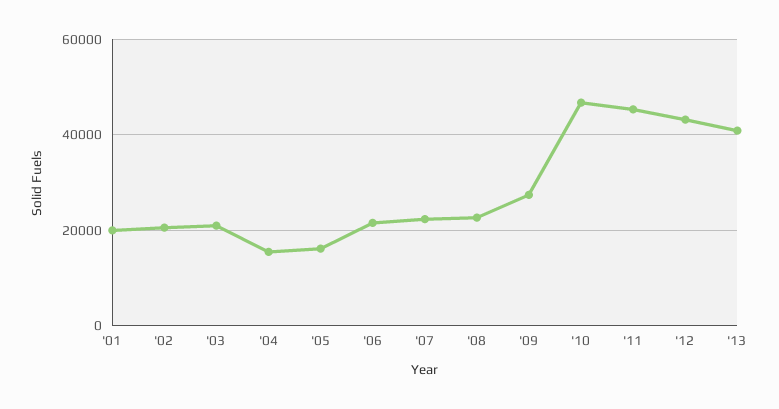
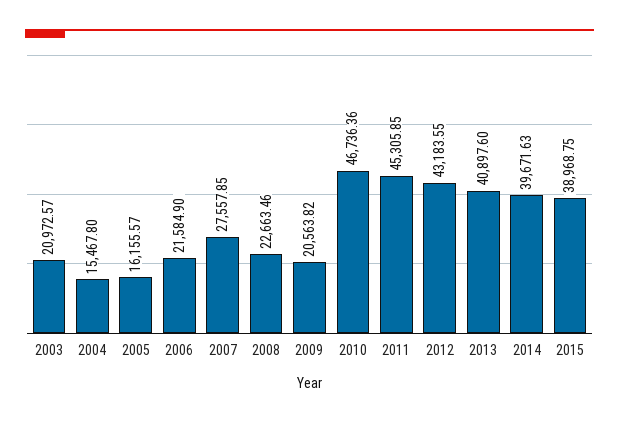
'01: 20000 -> none
'02: 20000 -> none
'07: 22000 -> 27557.85
'09: 28000 -> 20563.82
2014: none -> 39671.63
2015: none -> 38968.75

